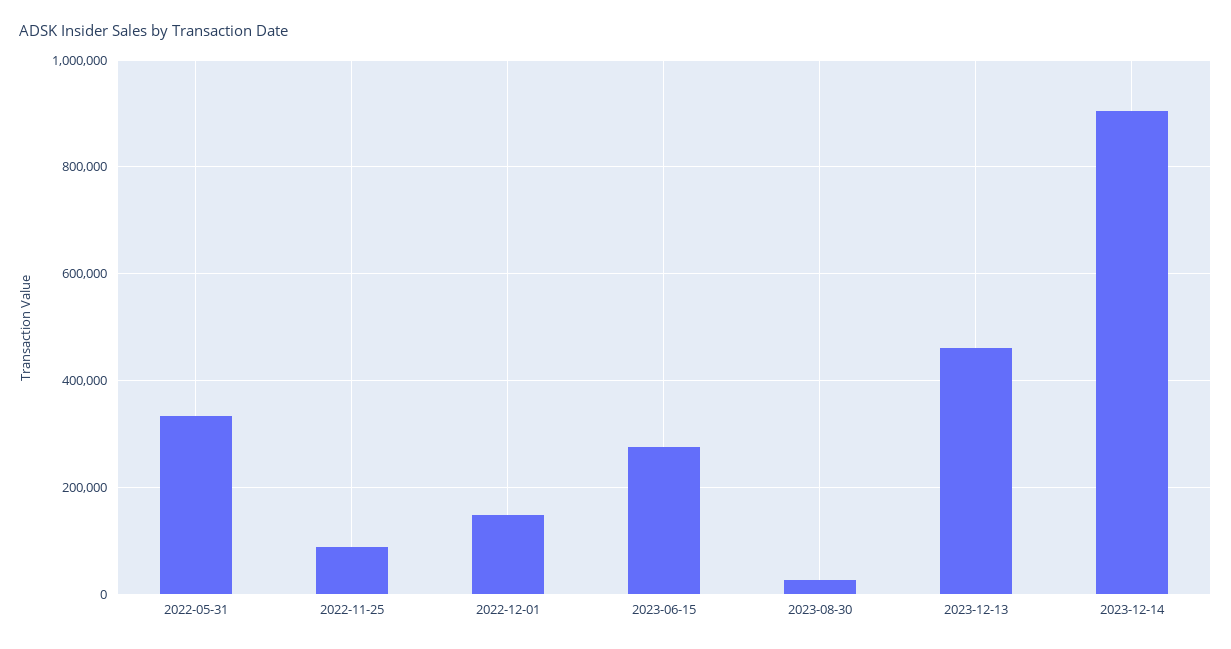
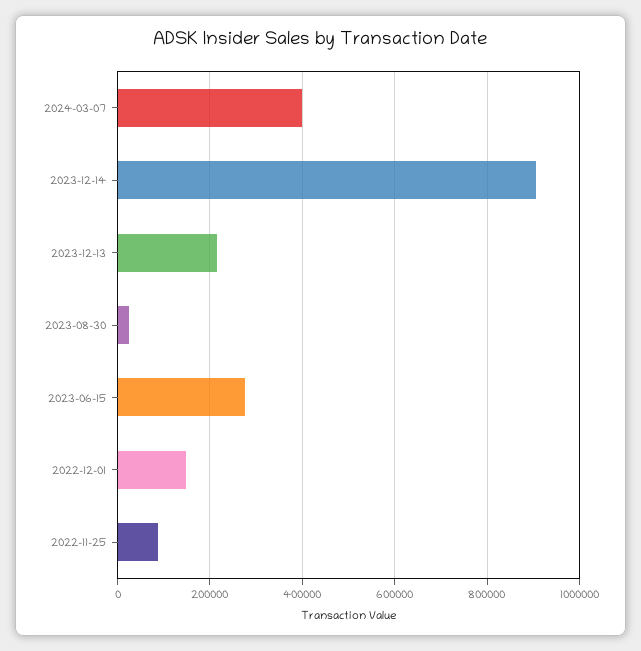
2022-05-31: 340000 -> none
2023-12-13: 460000 -> 220000
2024-03-07: none -> 400000

